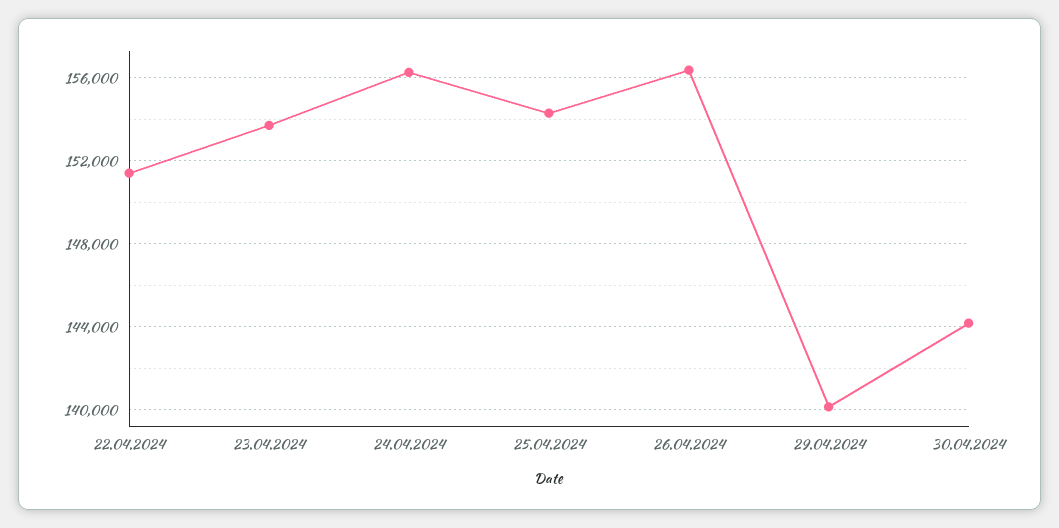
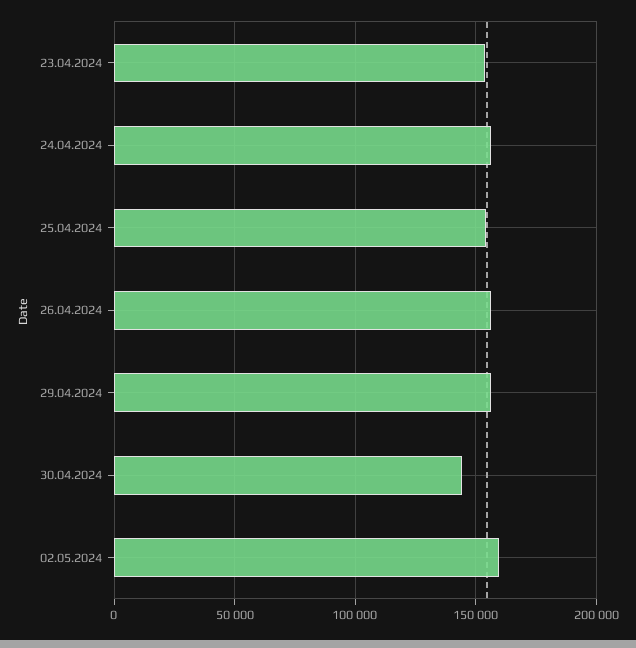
22.04.2024: 151500 -> none
29.04.2024: 140000 -> 155000
02.05.2024: none -> 160000

